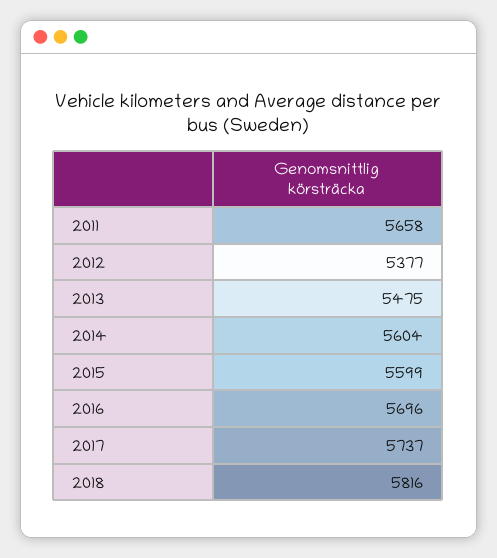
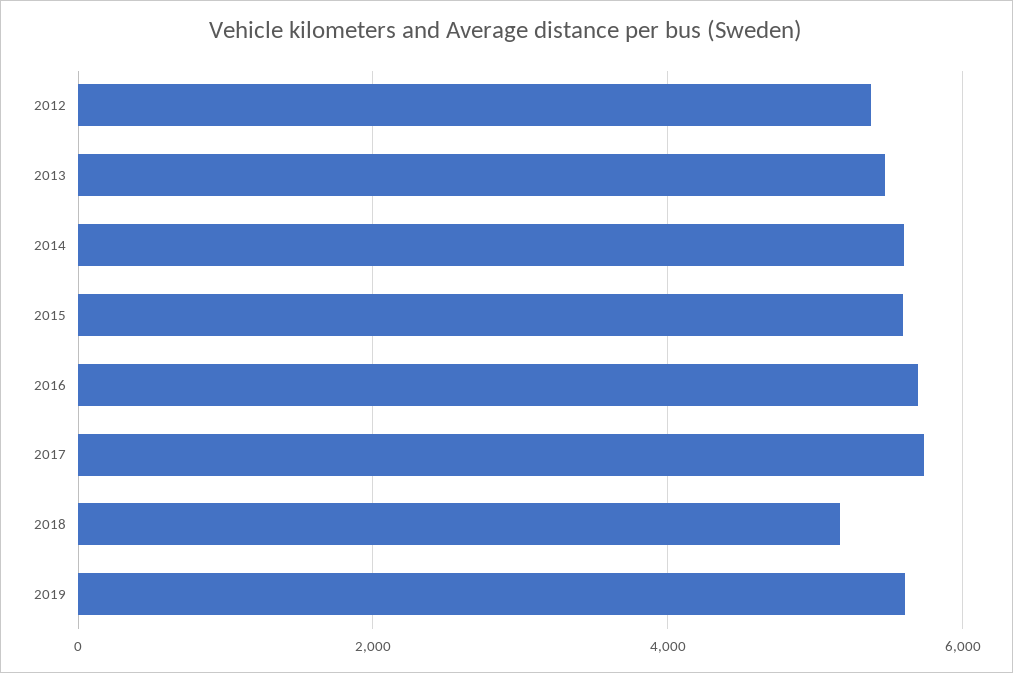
2011: 5658 -> none
2018: 5816 -> 5200
2019: none -> 5600

